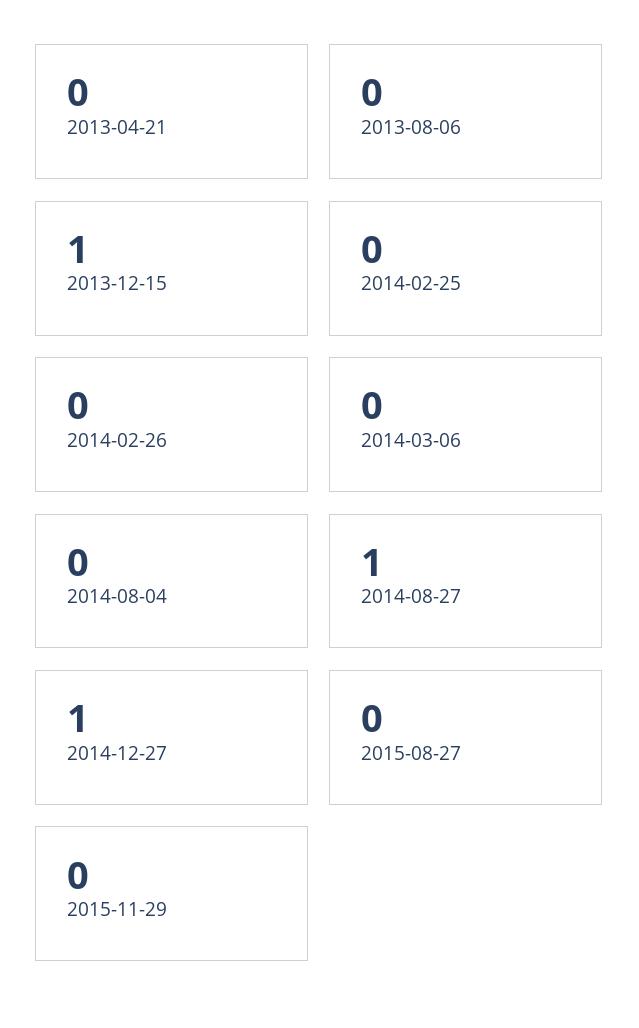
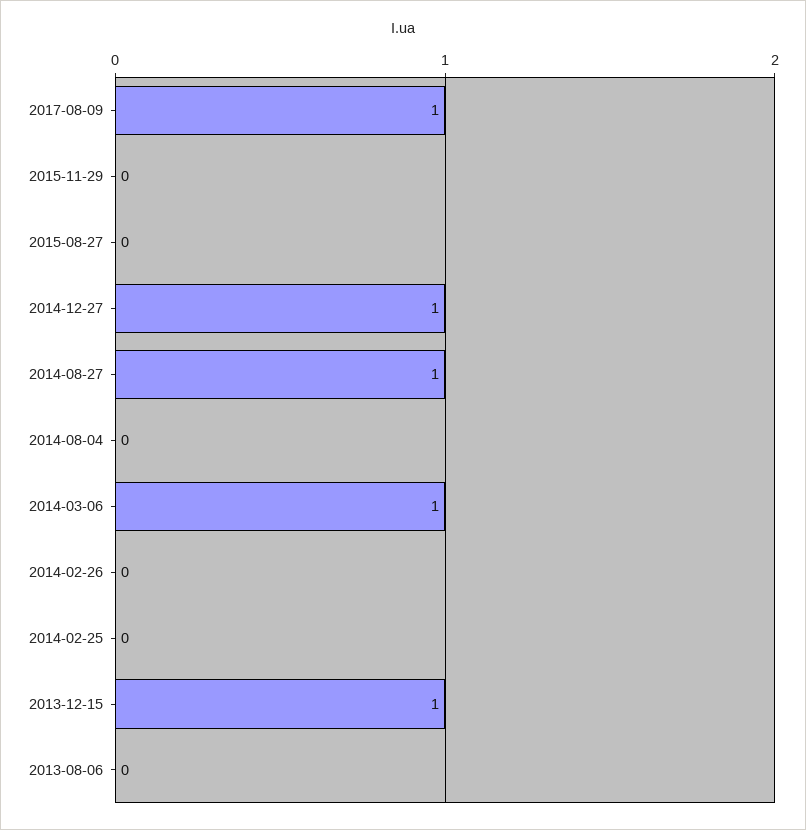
2013-04-21: 0 -> none
2014-03-06: 0 -> 1
2017-08-09: none -> 1

